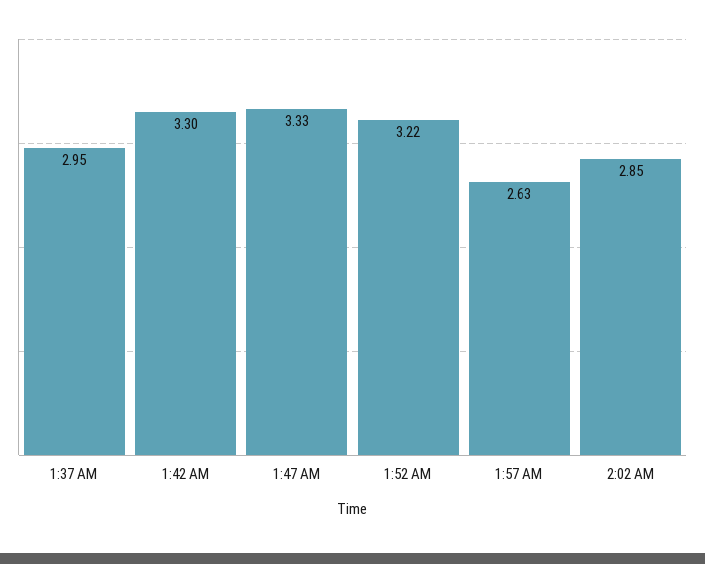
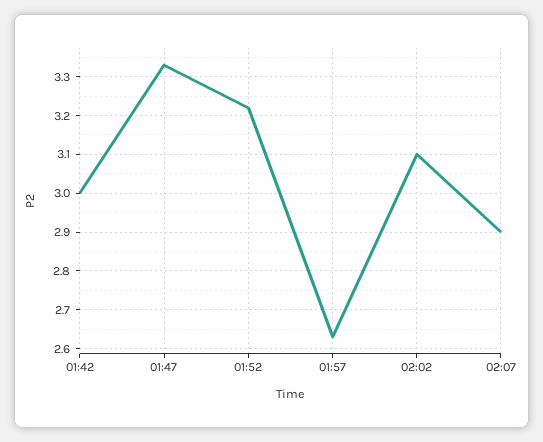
1:37 AM: 2.95 -> none
1:42 AM: 3.3 -> 3
2:02 AM: 2.85 -> 3.1
02:07: none -> 2.9

